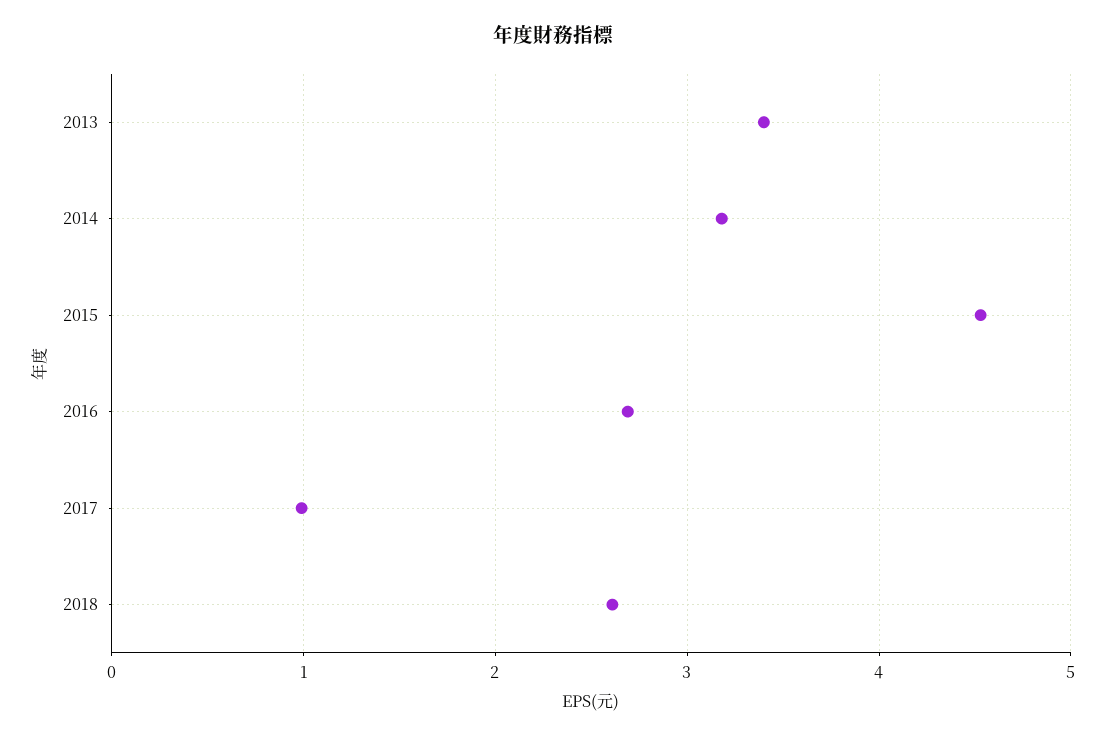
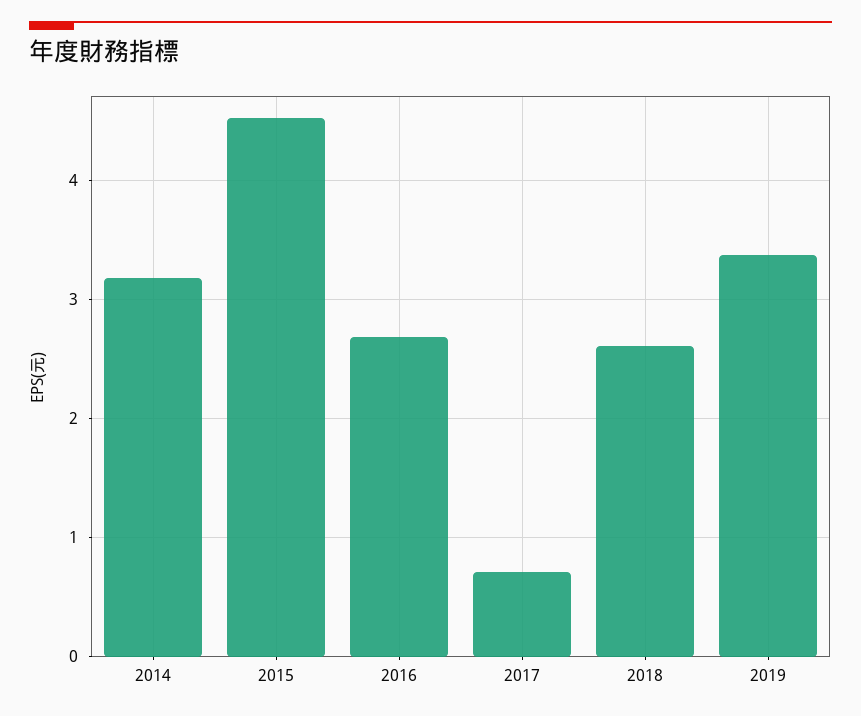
2013: 3.4 -> none
2017: 1 -> 0.7
2019: none -> 3.4

